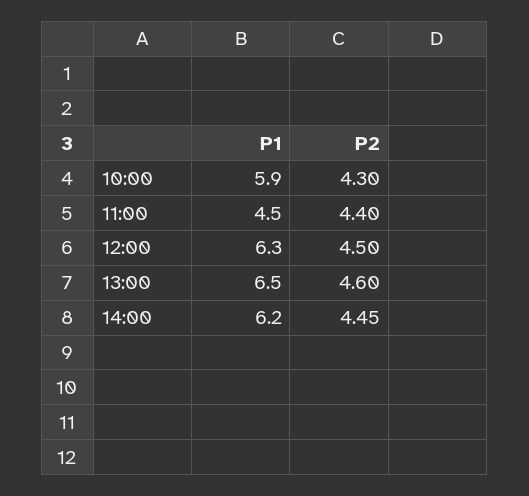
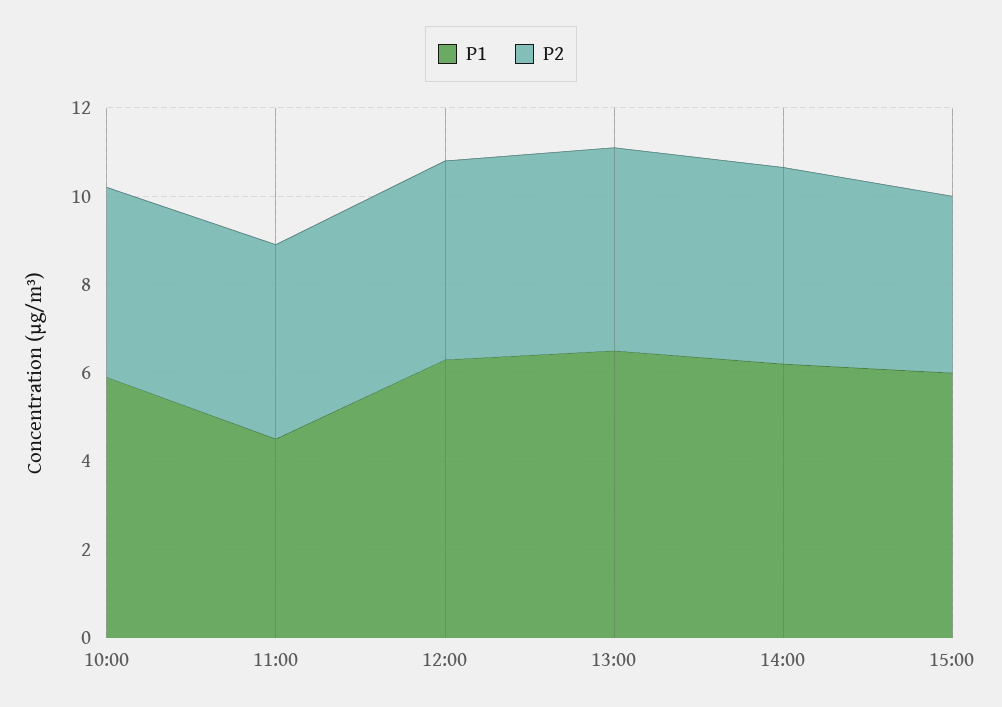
P1, 15:00: none -> 6
P2, 15:00: none -> 4

